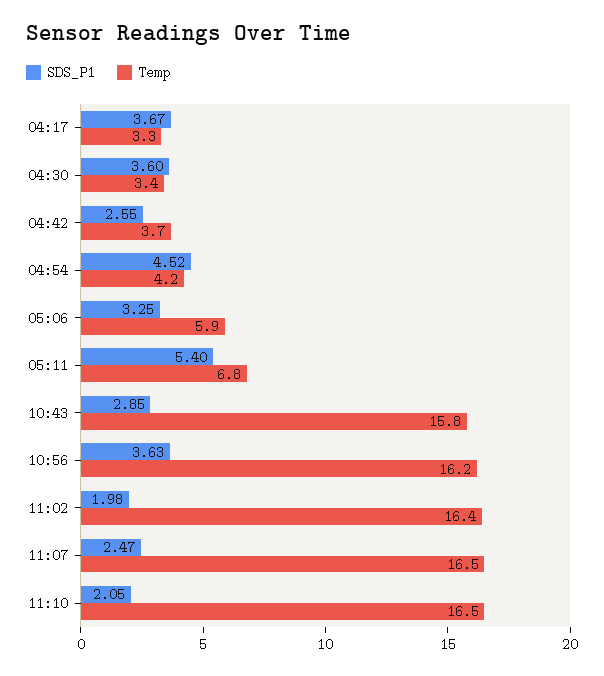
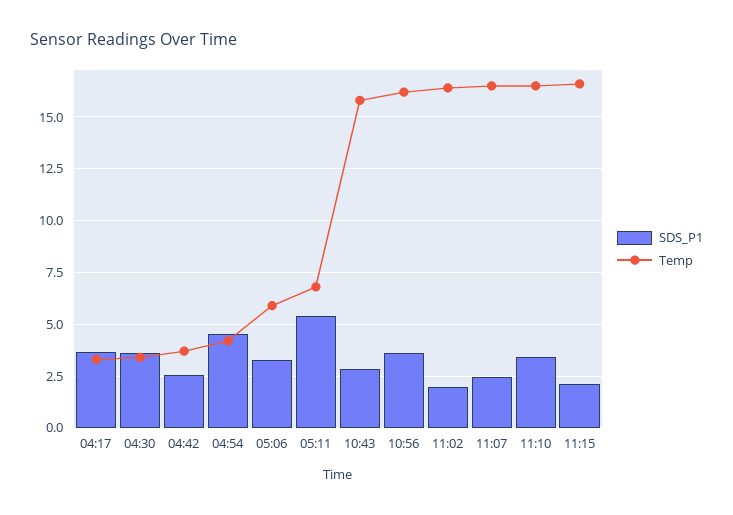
SDS_P1, 11:10: 2.05 -> 3.5
SDS_P1, 11:15: none -> 2
Temp, 11:15: none -> 16.5

